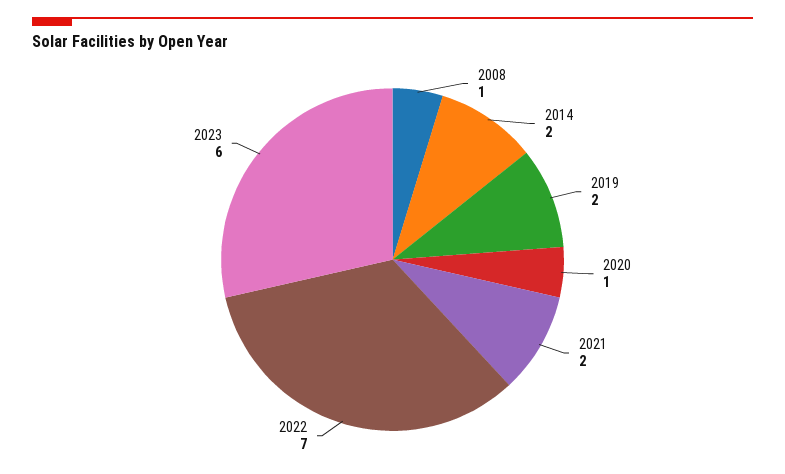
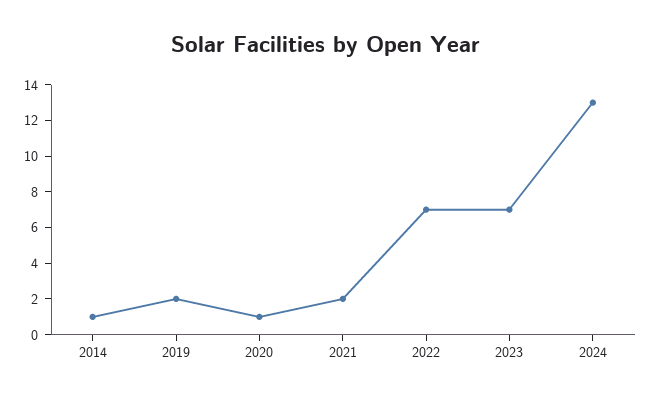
2008: 1 -> none
2014: 2 -> 1
2023: 6 -> 7
2024: none -> 13

